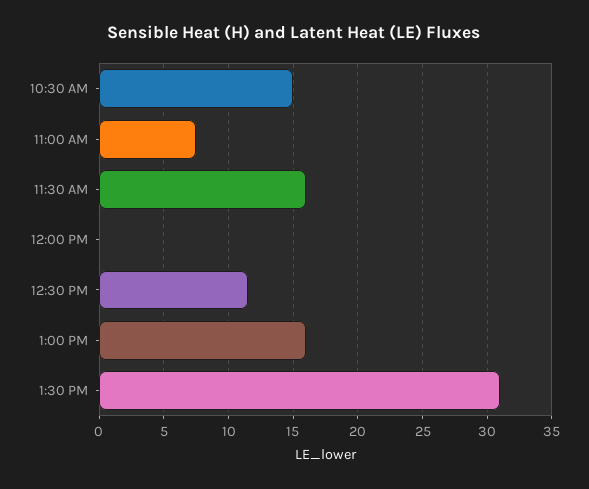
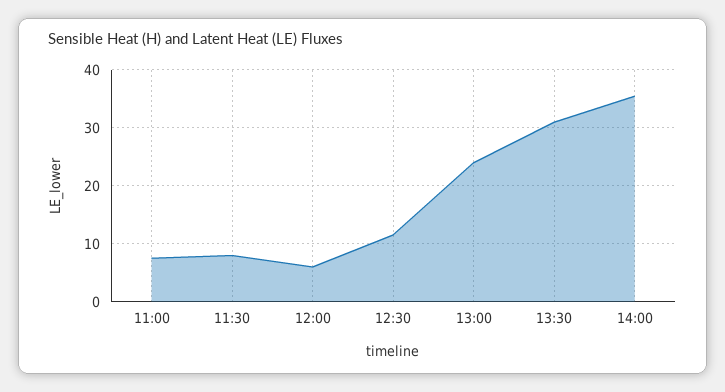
10:30 AM: 15 -> none
11:30 AM: 16 -> 8
12:00 PM: 0 -> 6
1:00 PM: 16 -> 24
14:00: none -> 36

